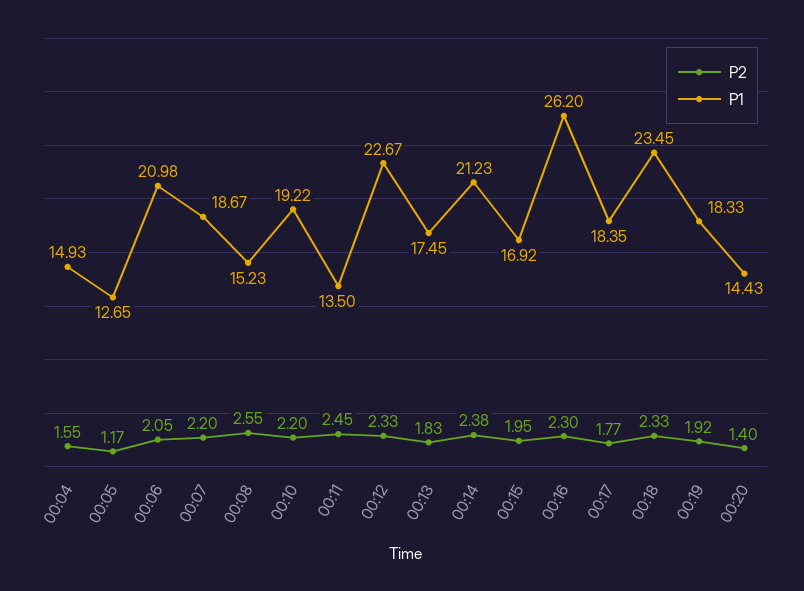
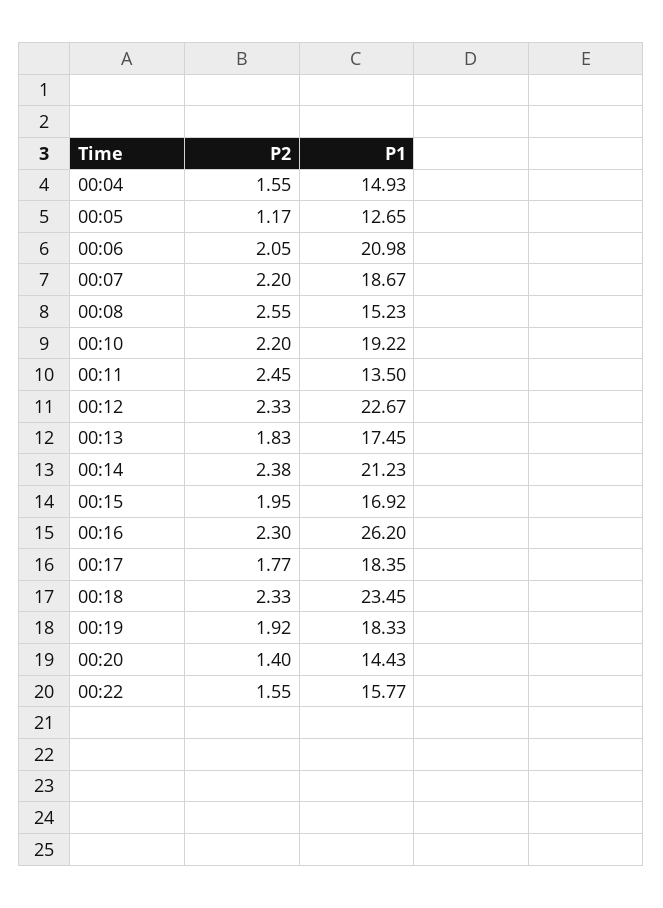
P2, 00:22: none -> 1.55
P1, 00:22: none -> 15.77

